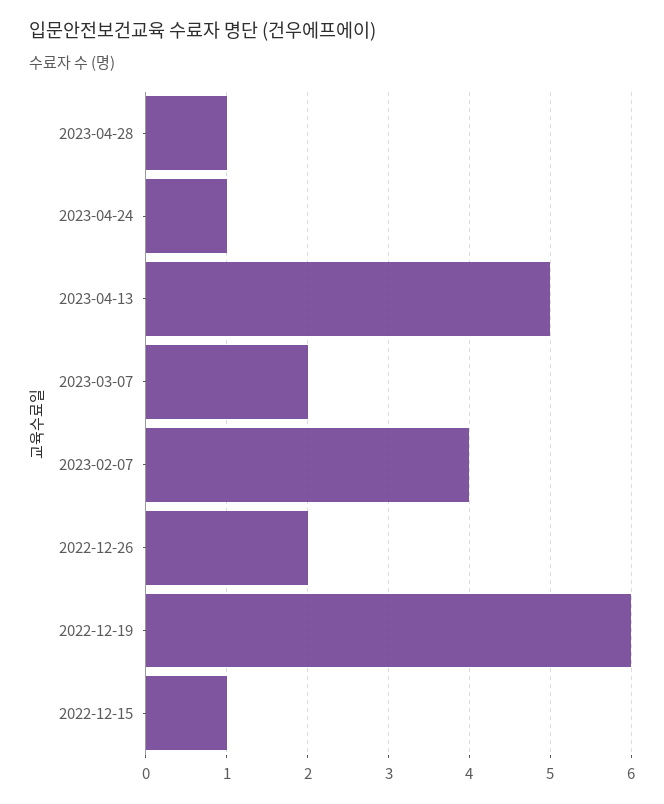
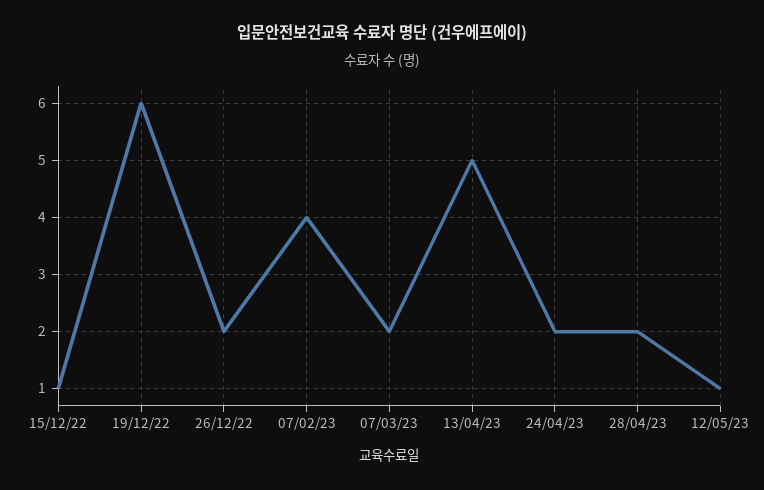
2023-04-28: 1 -> 2
2023-04-24: 1 -> 2
12/05/23: none -> 1

